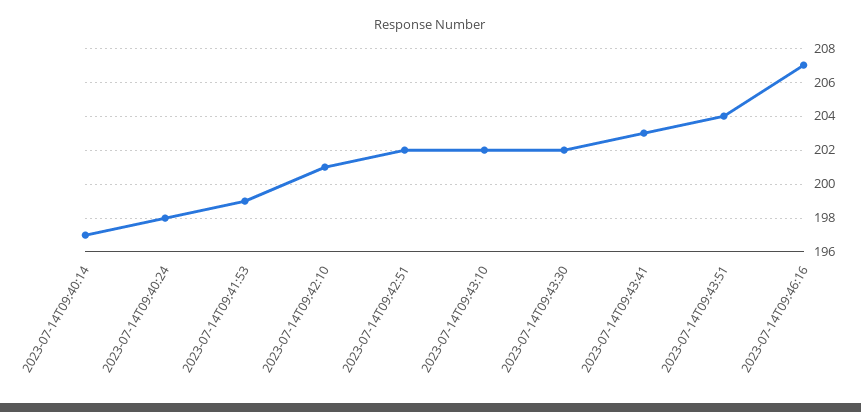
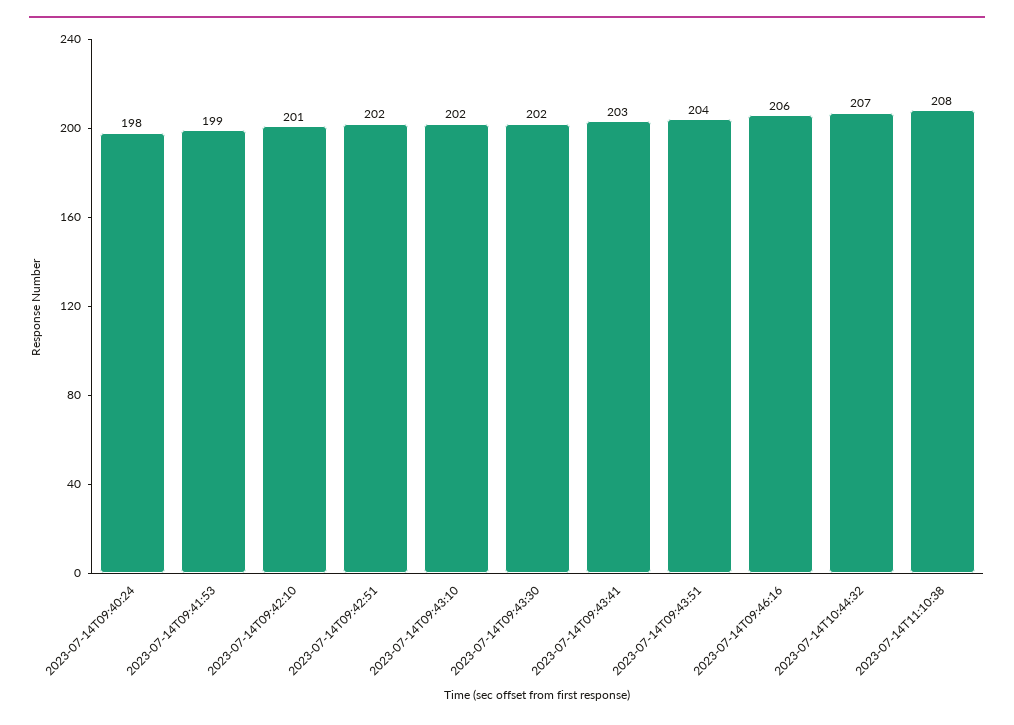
2023-07-14T09:40:14: 197 -> none
2023-07-14T09:46:16: 207 -> 206
2023-07-14T10:44:32: none -> 207
2023-07-14T11:10:38: none -> 208

